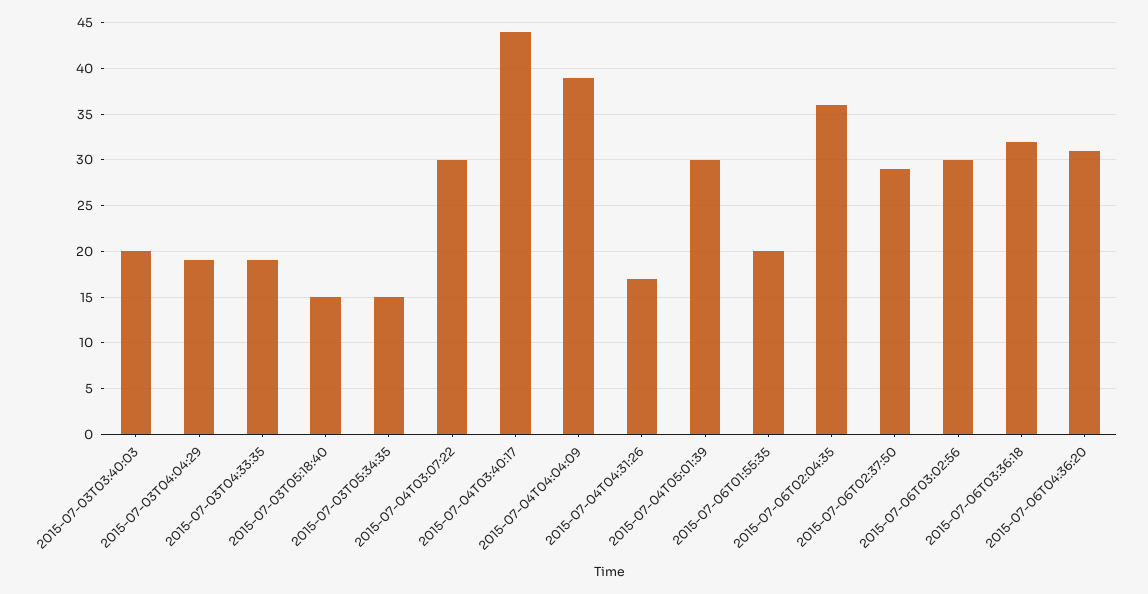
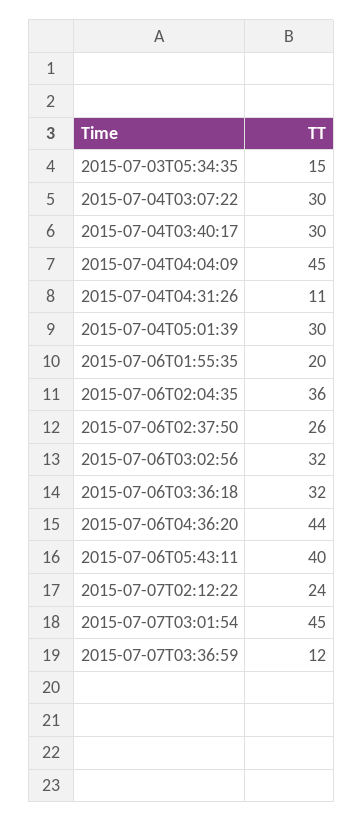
2015-07-03T03:40:03: 20 -> none
2015-07-03T04:04:29: 19 -> none
2015-07-03T04:33:35: 19 -> none
2015-07-03T05:18:40: 15 -> none
2015-07-04T03:40:17: 44 -> 30
2015-07-04T04:04:09: 39 -> 45
2015-07-04T04:31:26: 17 -> 11
2015-07-06T02:37:50: 29 -> 26
2015-07-06T03:02:56: 30 -> 32
2015-07-06T04:36:20: 31 -> 44
2015-07-06T05:43:11: none -> 40
2015-07-07T02:12:22: none -> 24
2015-07-07T03:01:54: none -> 45
2015-07-07T03:36:59: none -> 12

